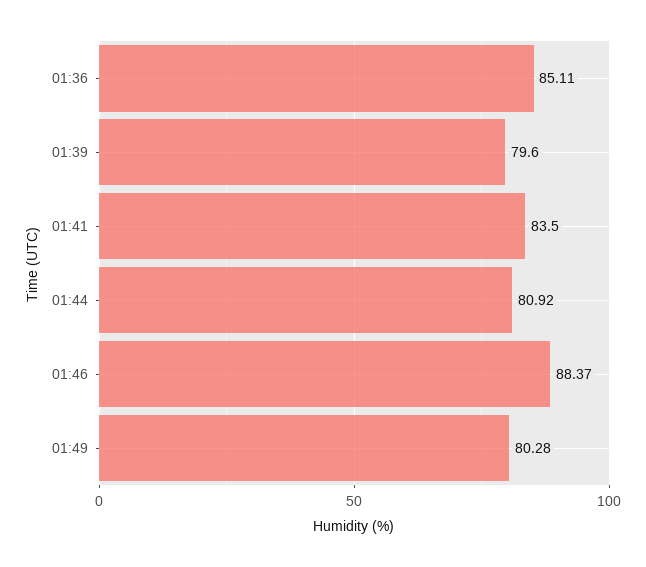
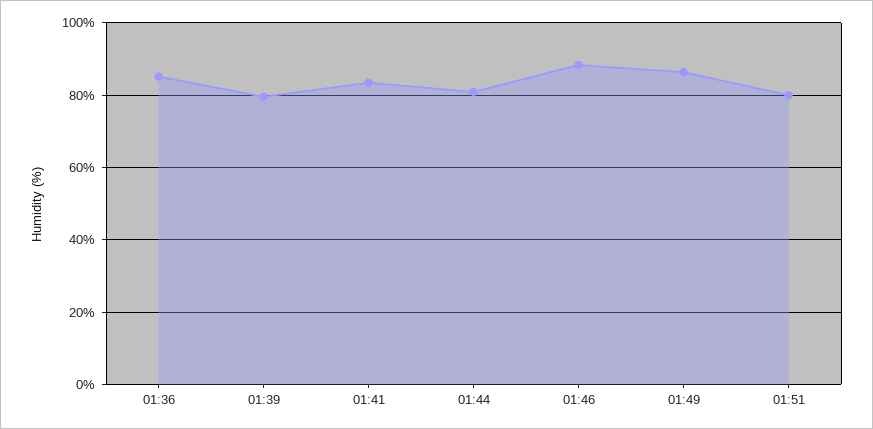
01:49: 80.28 -> 86
01:51: none -> 80

